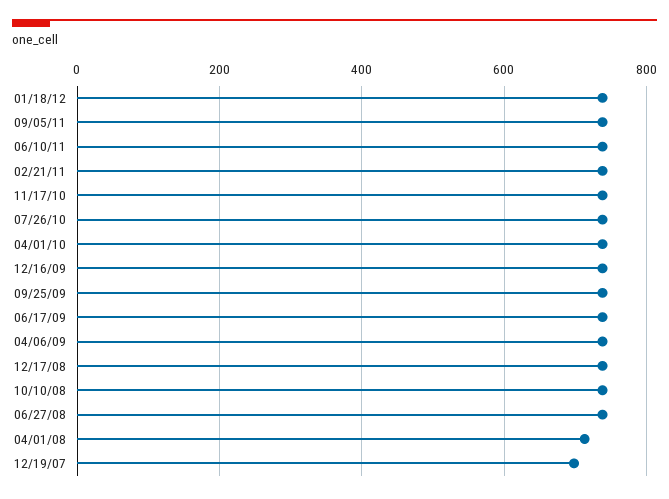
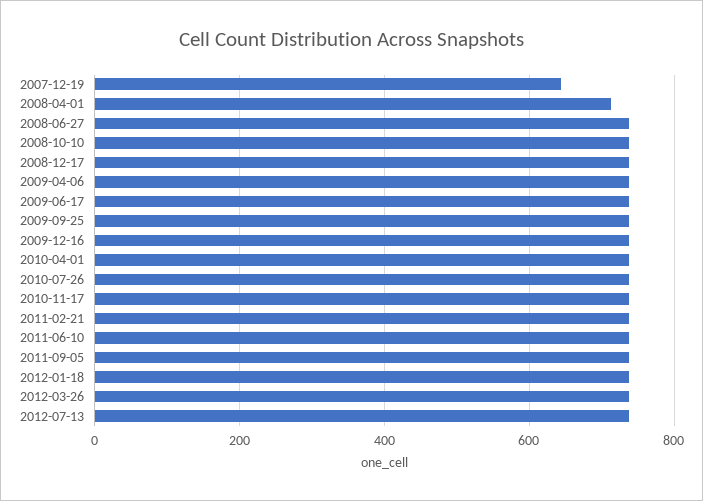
12/19/07: 700 -> 640
2012-03-26: none -> 740
2012-07-13: none -> 740

